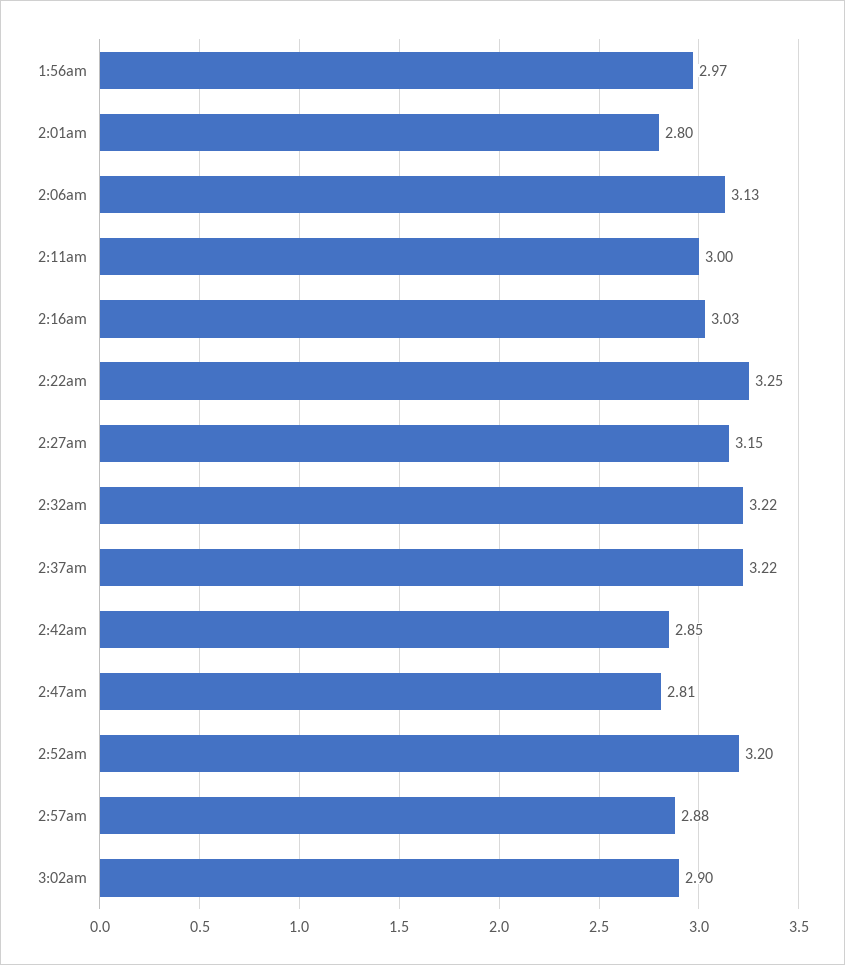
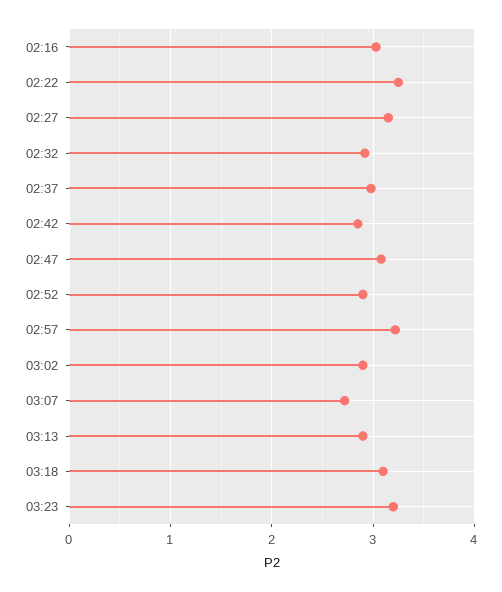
1:56am: 2.97 -> none
2:01am: 2.8 -> none
2:06am: 3.13 -> none
2:11am: 3 -> none
2:32am: 3.22 -> 2.9
2:37am: 3.22 -> 3
2:47am: 2.81 -> 3.1
2:52am: 3.2 -> 2.9
2:57am: 2.88 -> 3.2
03:07: none -> 2.7
03:13: none -> 2.9
03:18: none -> 3.1
03:23: none -> 3.2

